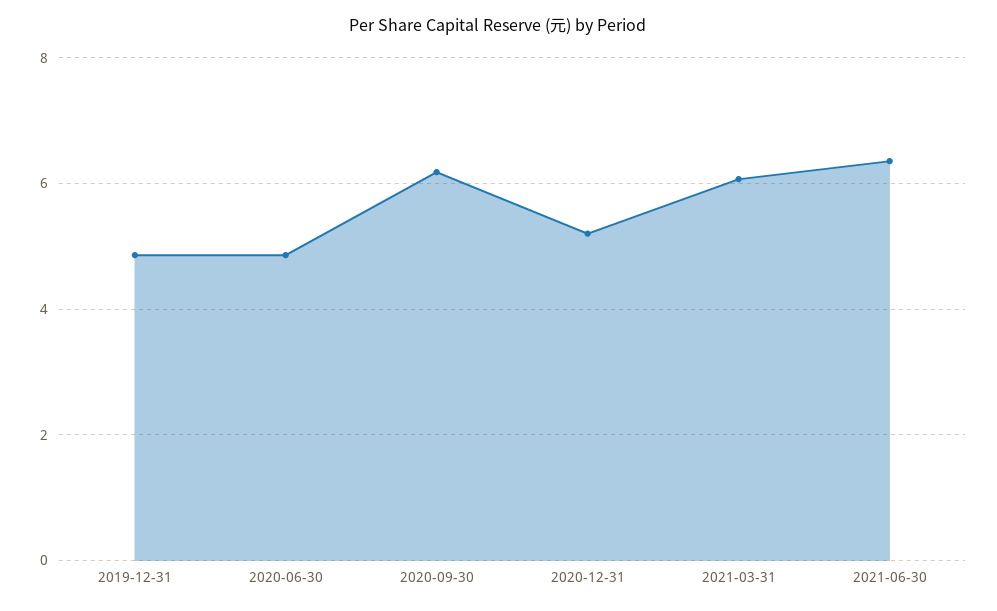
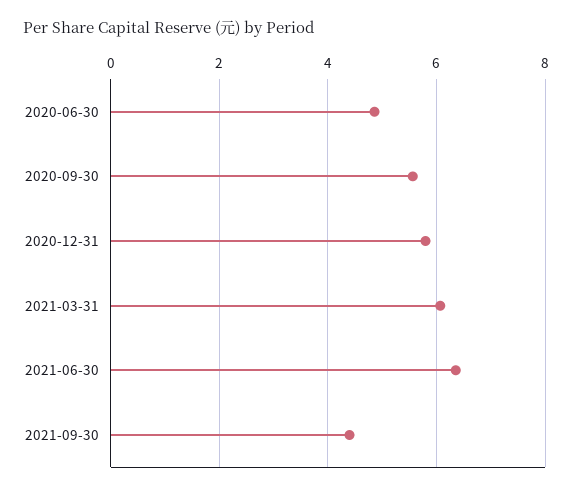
2019-12-31: 4.8 -> none
2020-09-30: 6.2 -> 5.6
2020-12-31: 5.2 -> 5.8
2021-09-30: none -> 4.4

